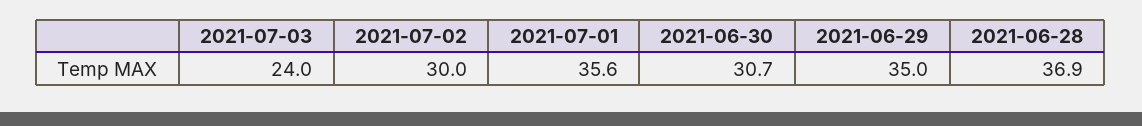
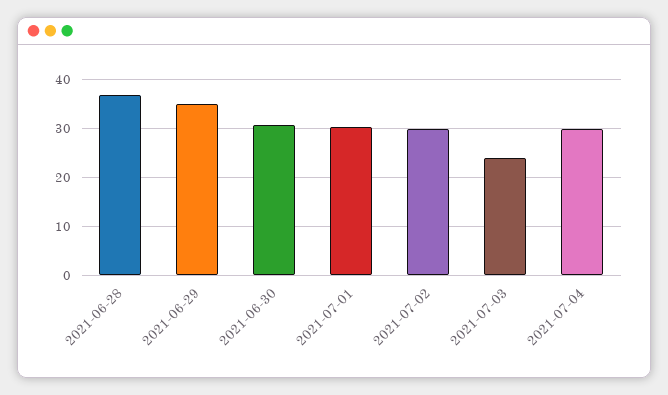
2021-07-01: 35.6 -> 30
2021-07-04: none -> 30

